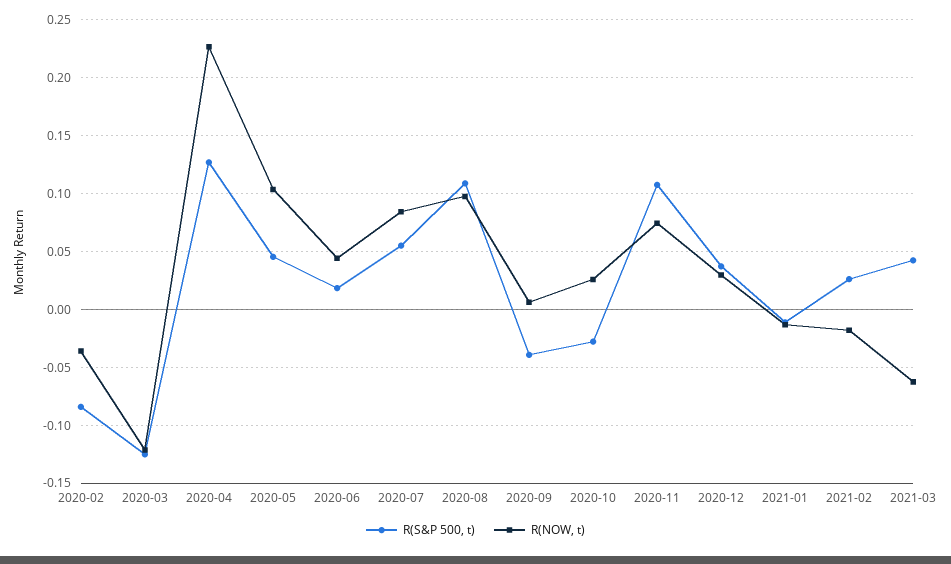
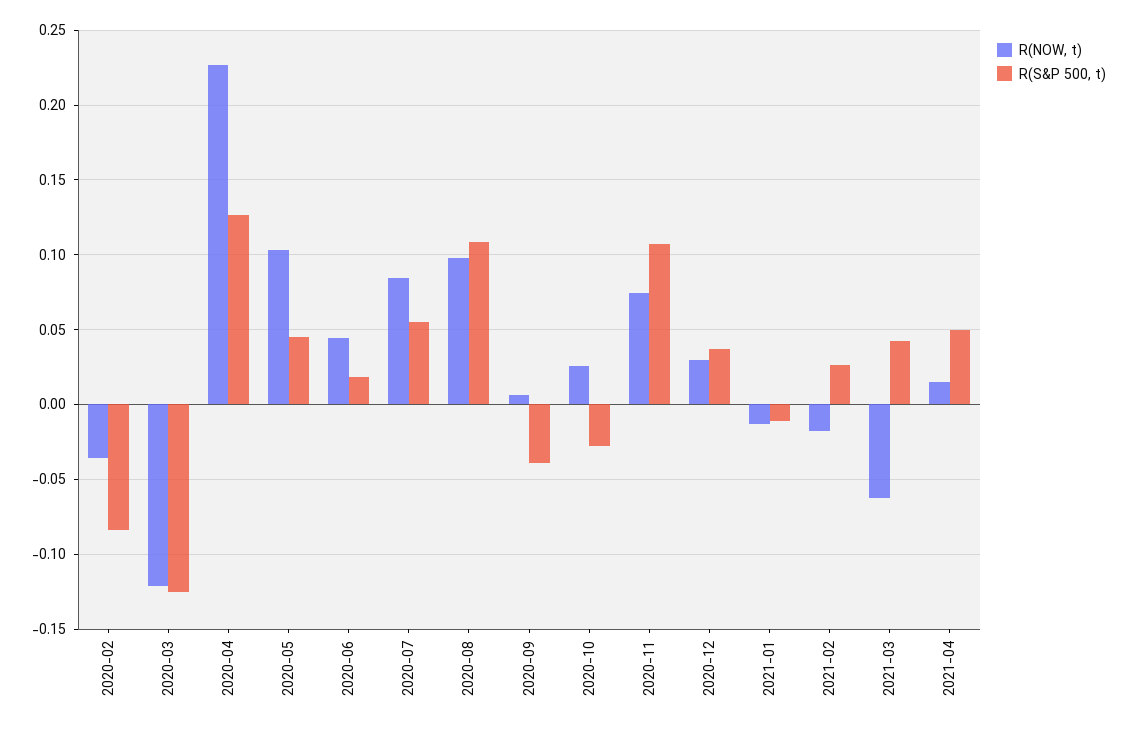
R(NOW, t), 2021-04: none -> 0.015
R(S&P 500, t), 2021-04: none -> 0.05

